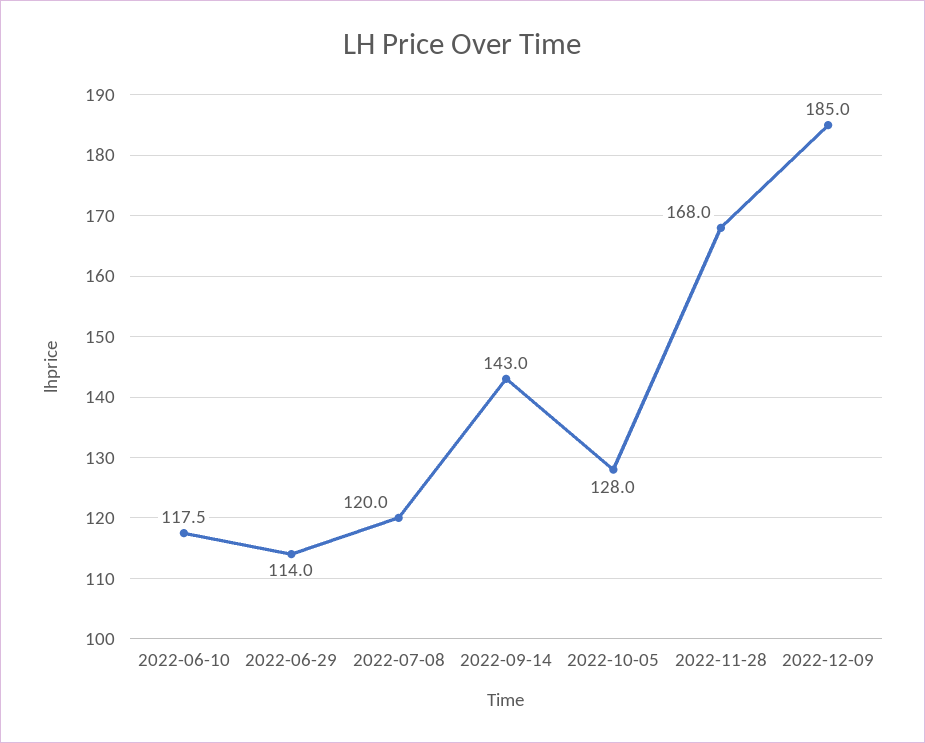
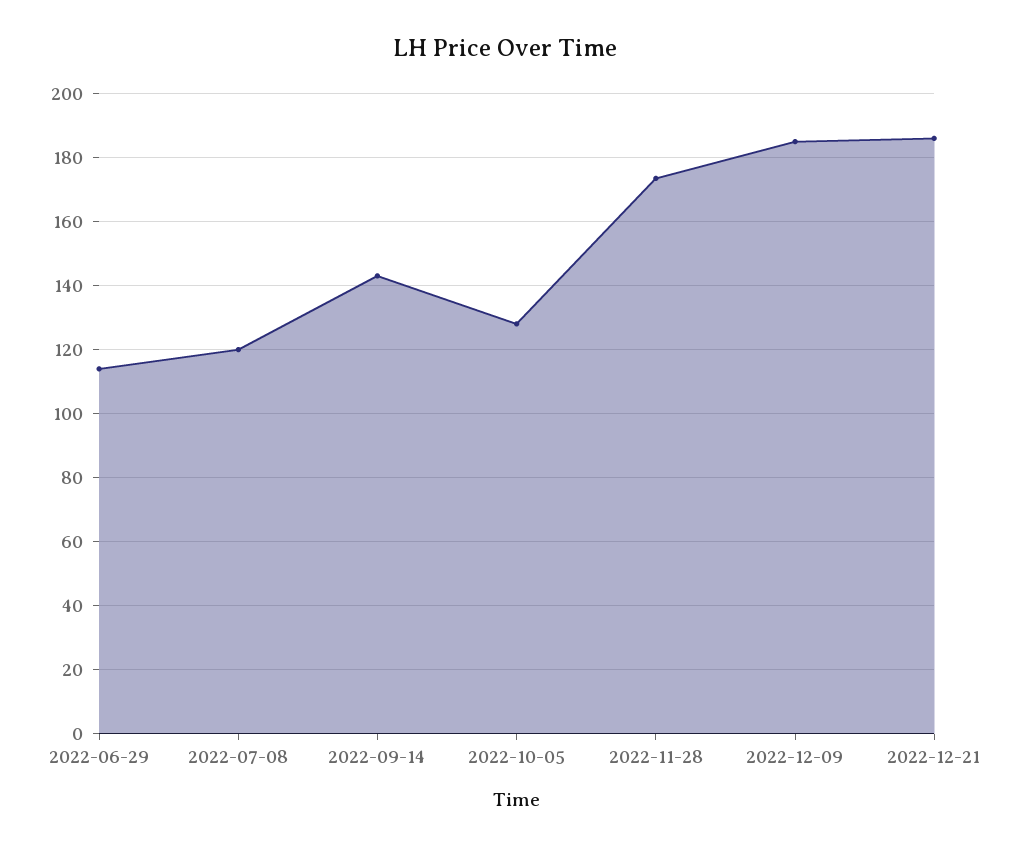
2022-06-10: 117.5 -> none
2022-11-28: 168 -> 174
2022-12-21: none -> 186

